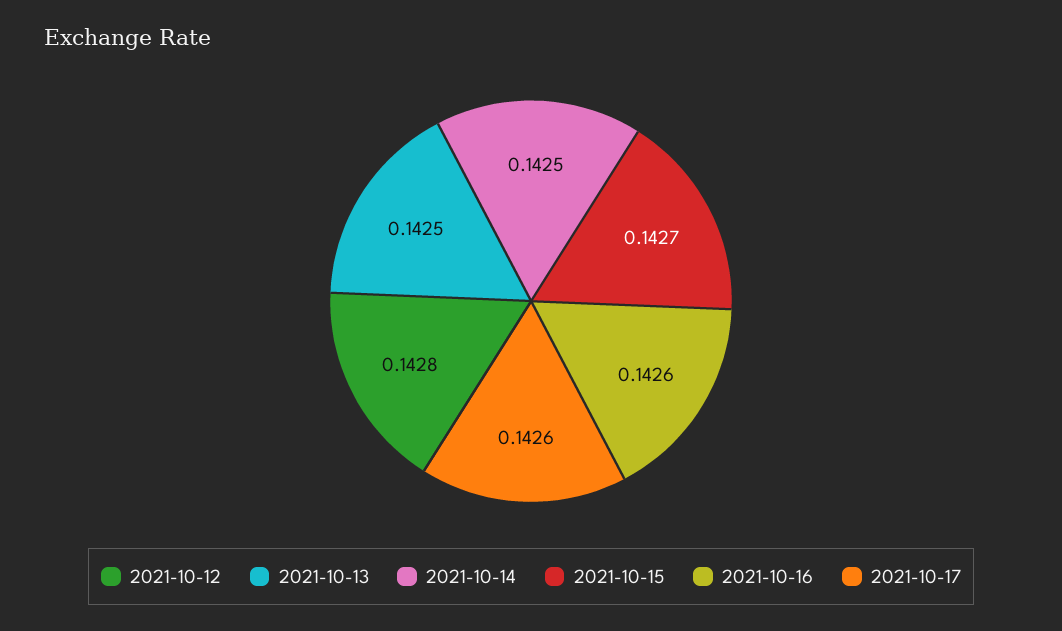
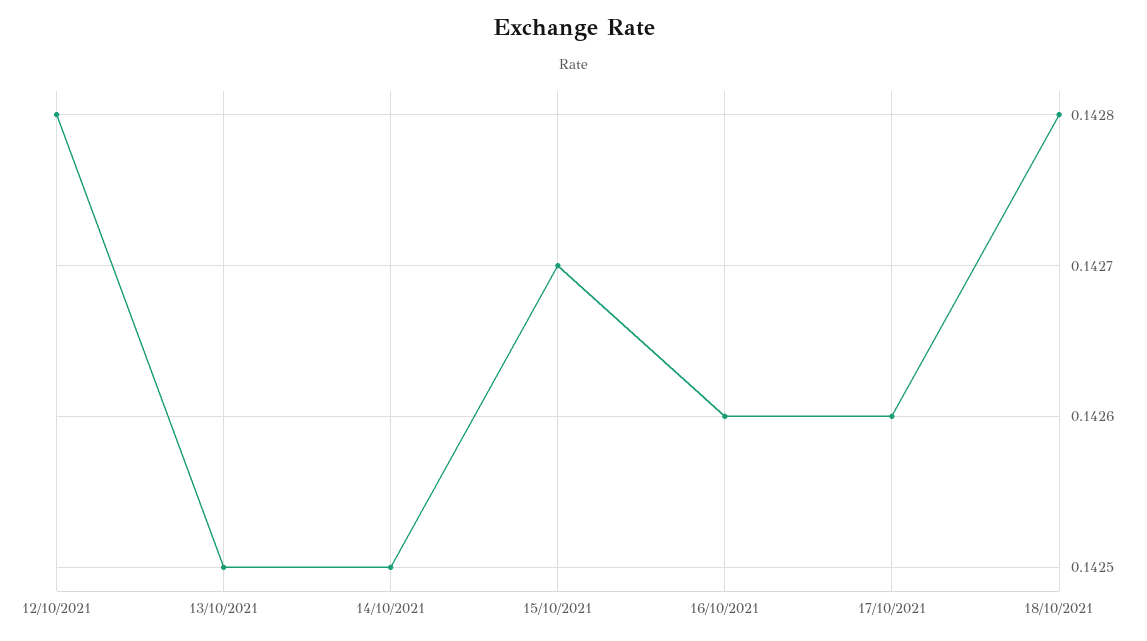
18/10/2021: none -> 0.1428

